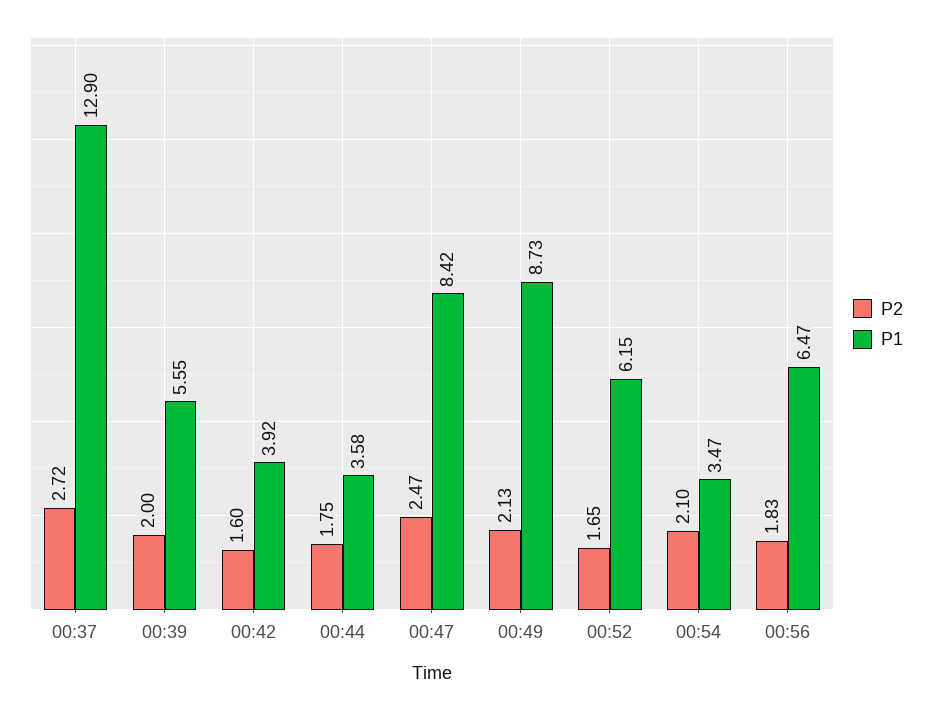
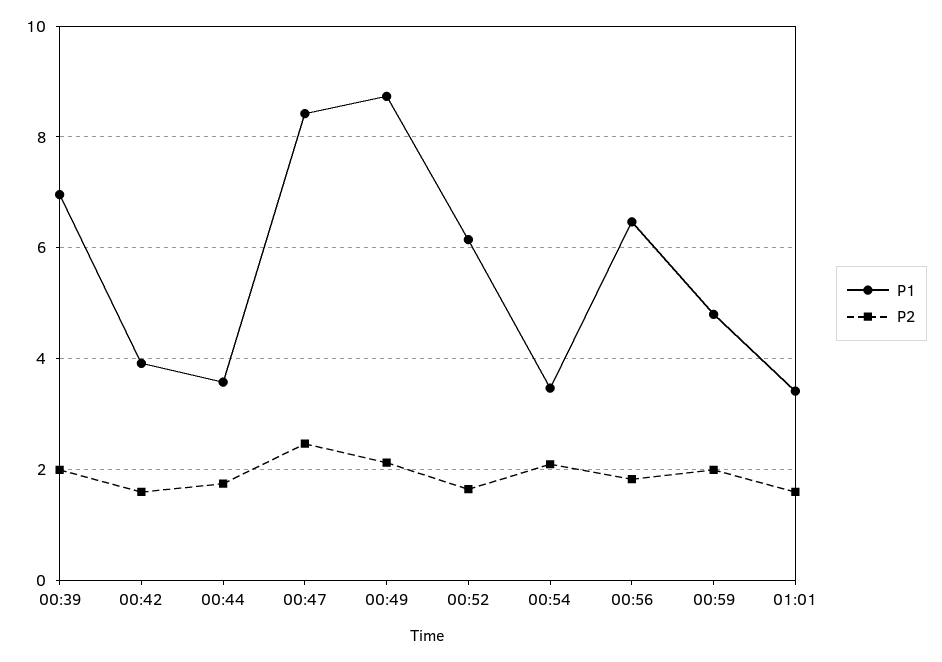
P2, 00:37: 2.72 -> none
P1, 00:37: 12.9 -> none
P1, 00:39: 5.55 -> 7
P1, 00:59: none -> 4.8
P2, 00:59: none -> 2
P1, 01:01: none -> 3.4
P2, 01:01: none -> 1.6

